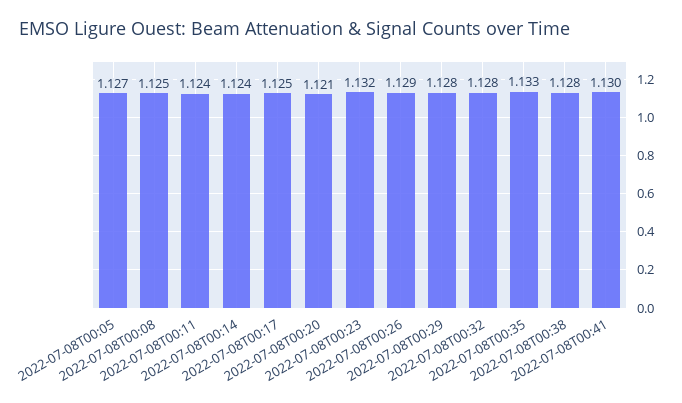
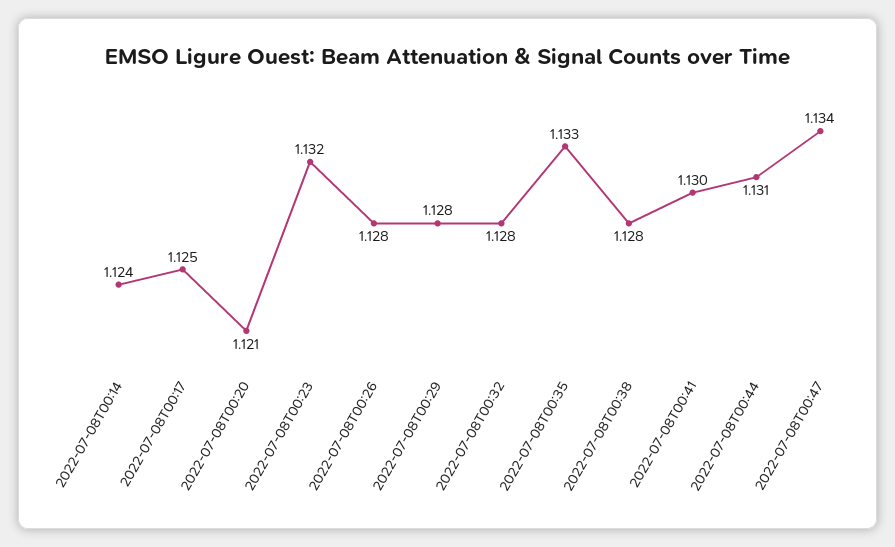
2022-07-08T00:05: 1.127 -> none
2022-07-08T00:08: 1.125 -> none
2022-07-08T00:11: 1.124 -> none
2022-07-08T00:26: 1.129 -> 1.128
2022-07-08T00:44: none -> 1.131
2022-07-08T00:47: none -> 1.134

